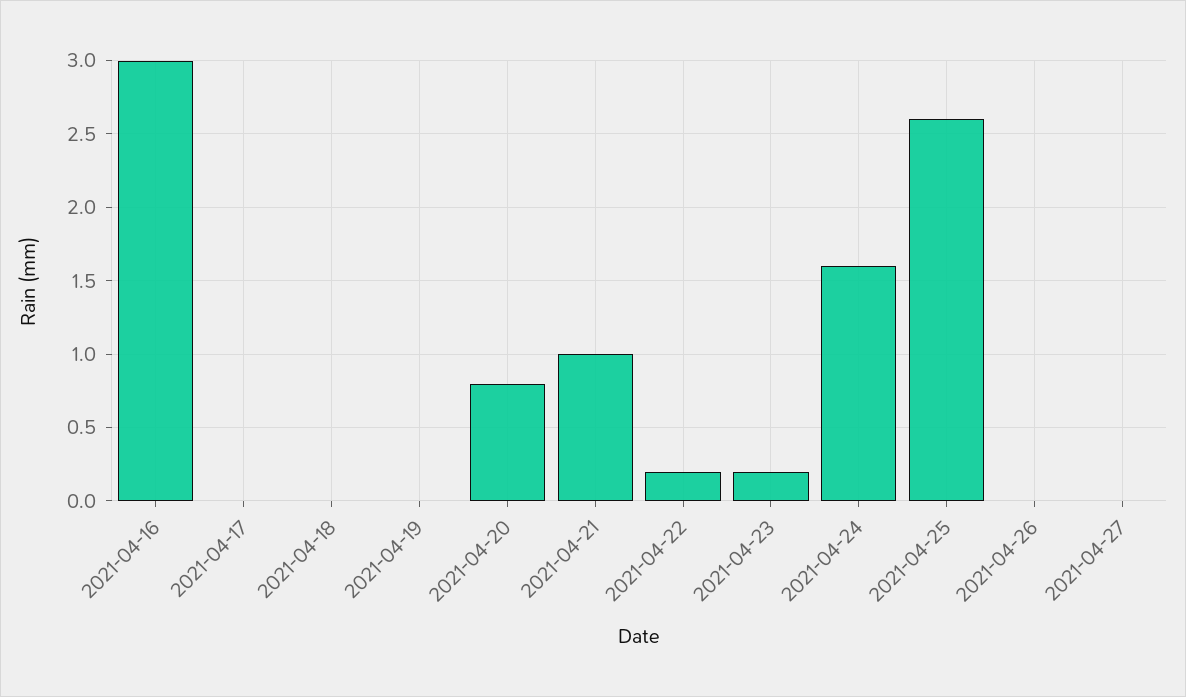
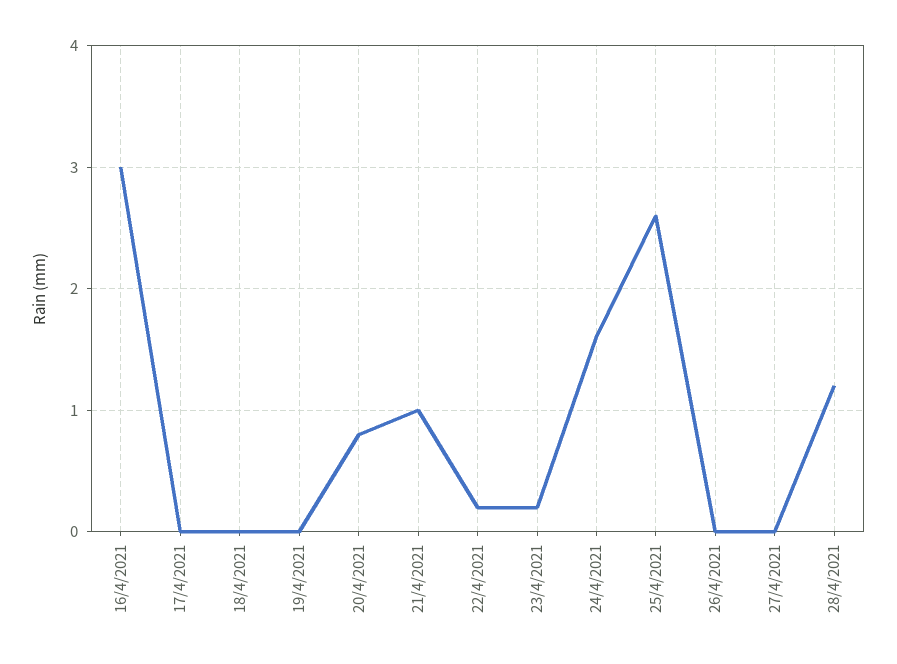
28/4/2021: none -> 1.2

